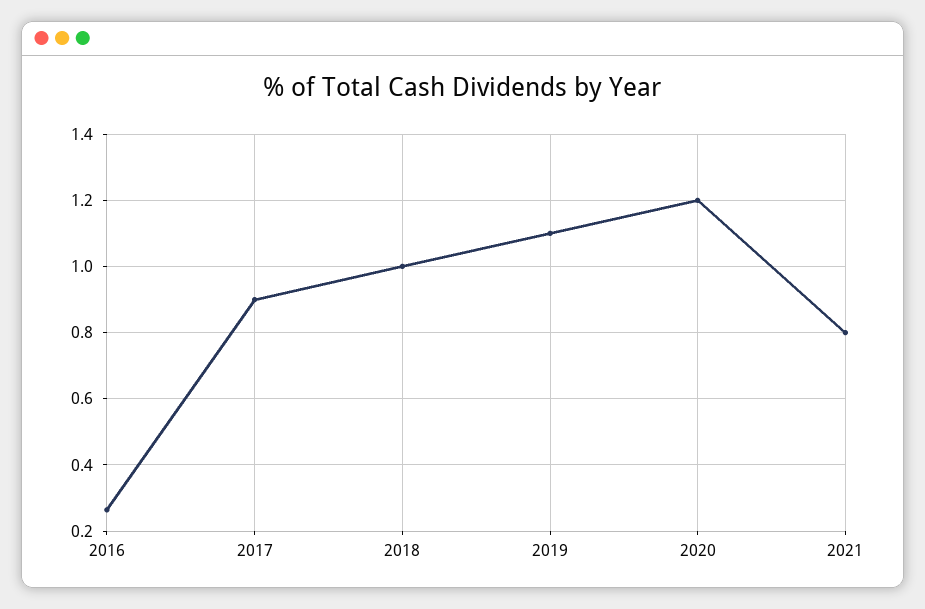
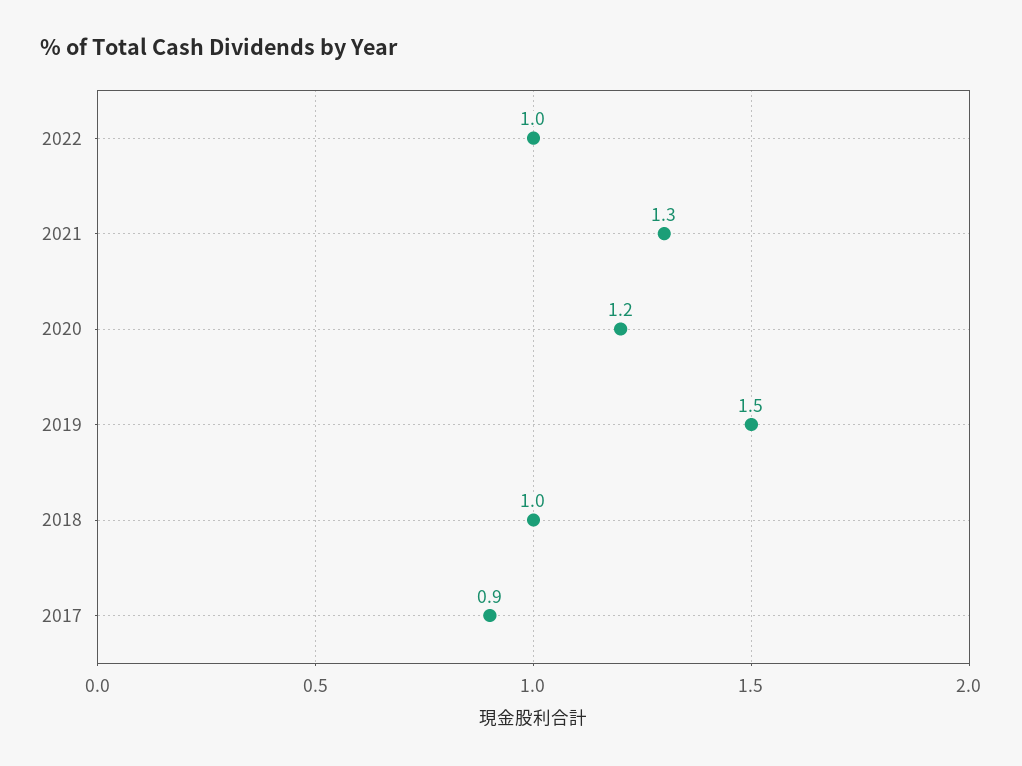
2016: 0.26 -> none
2019: 1.1 -> 1.5
2021: 0.8 -> 1.3
2022: none -> 1

